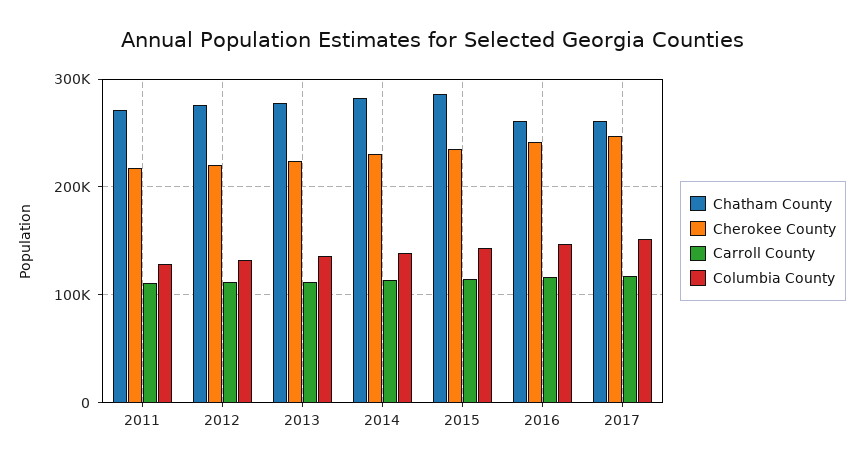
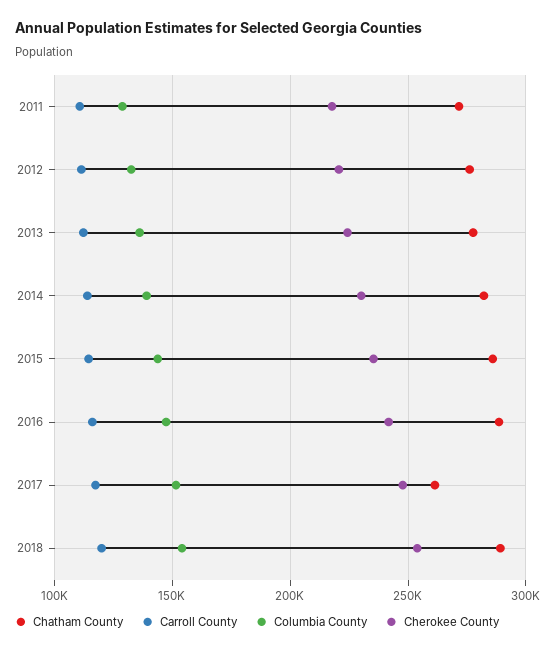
Chatham County, 2016: 260000 -> 290000
Chatham County, 2018: none -> 290000
Carroll County, 2018: none -> 120000
Columbia County, 2018: none -> 155000
Cherokee County, 2018: none -> 255000

